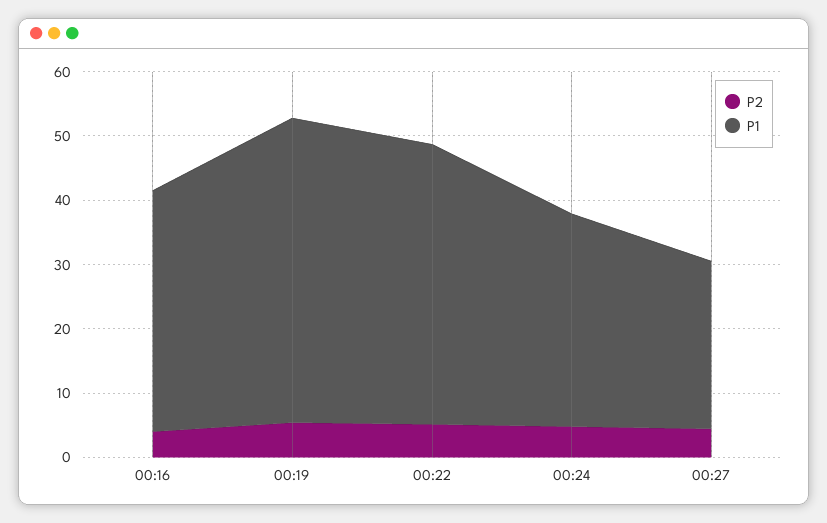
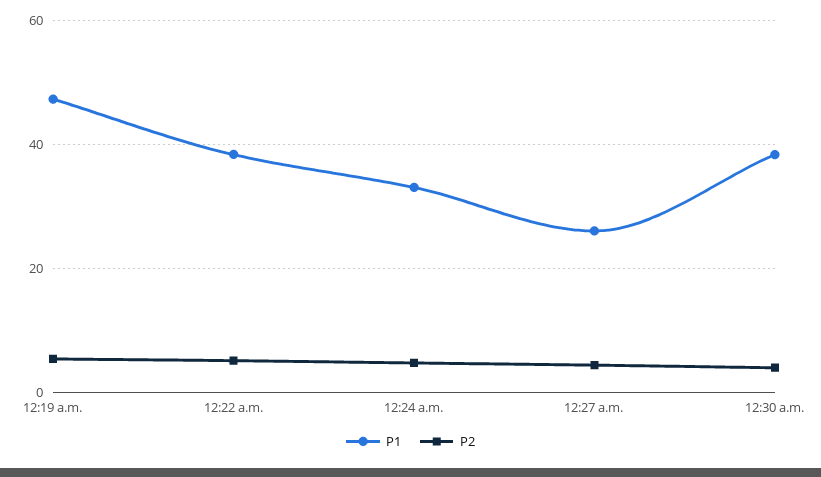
P2, 00:16: 4 -> none
P1, 00:16: 38 -> none
P1, 00:22: 44 -> 38
P1, 12:30 a.m.: none -> 38
P2, 12:30 a.m.: none -> 4

